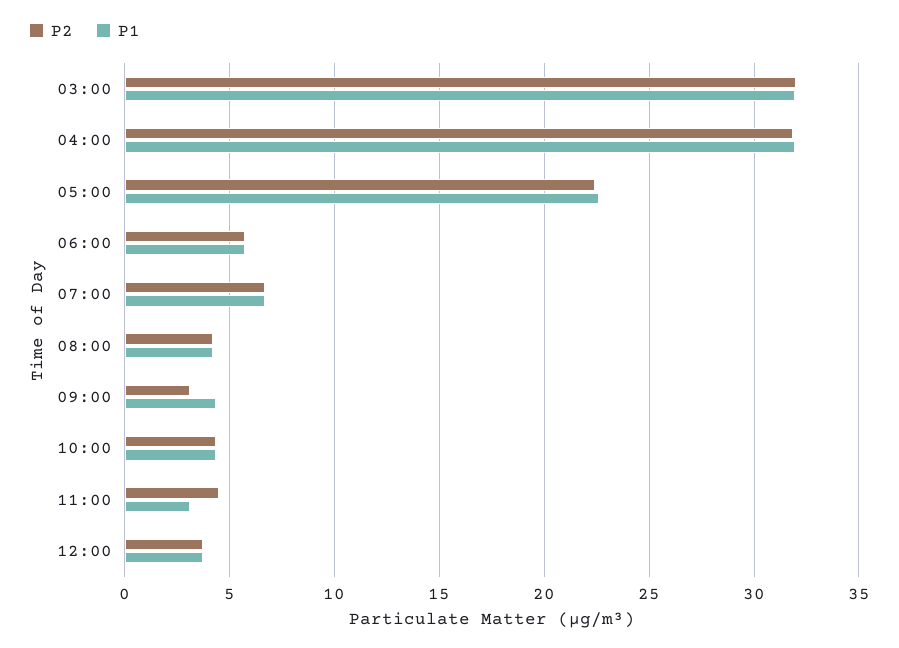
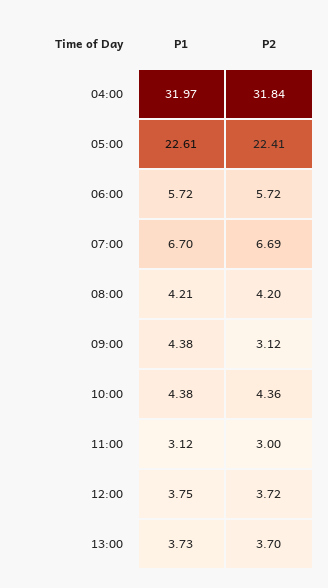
P2, 03:00: 32 -> none
P1, 03:00: 32 -> none
P2, 11:00: 4.5 -> 3
P1, 13:00: none -> 3.73
P2, 13:00: none -> 3.7

